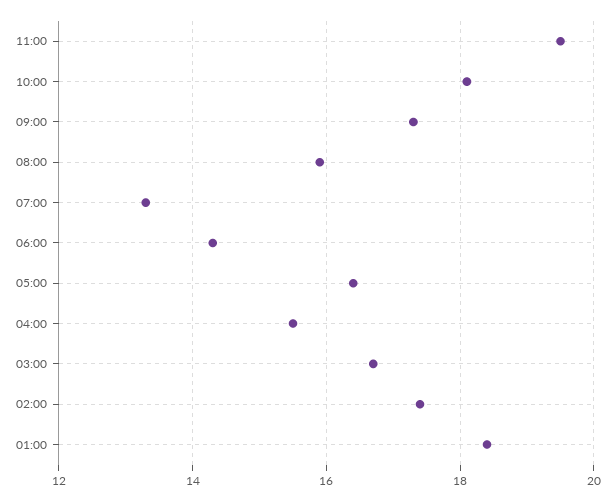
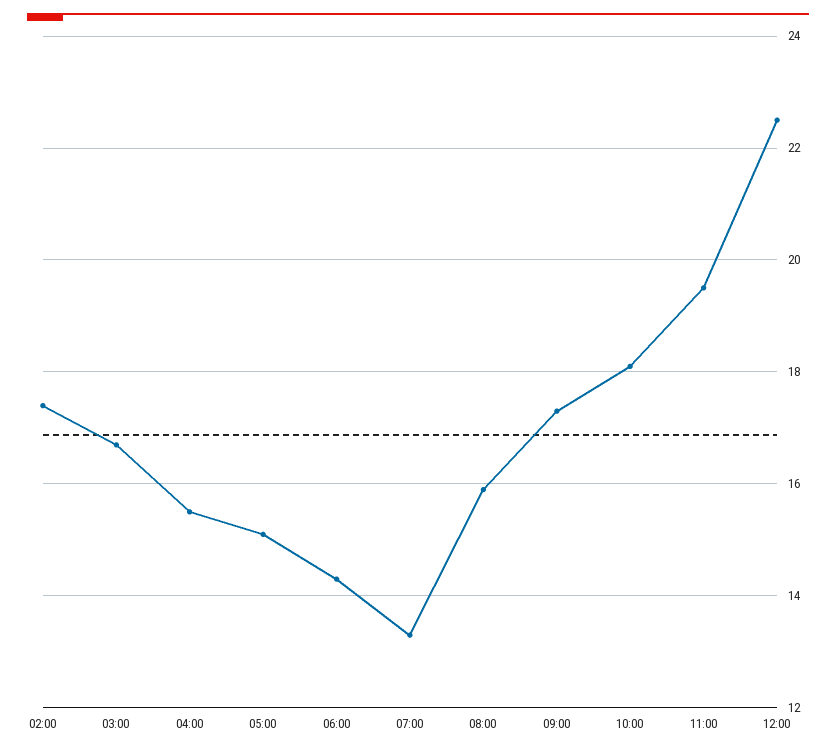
05:00: 16.5 -> 15
01:00: 18.5 -> none
12:00: none -> 22.5

